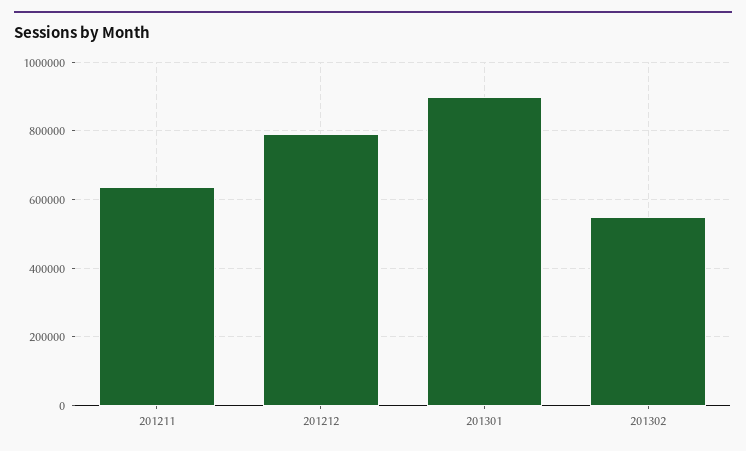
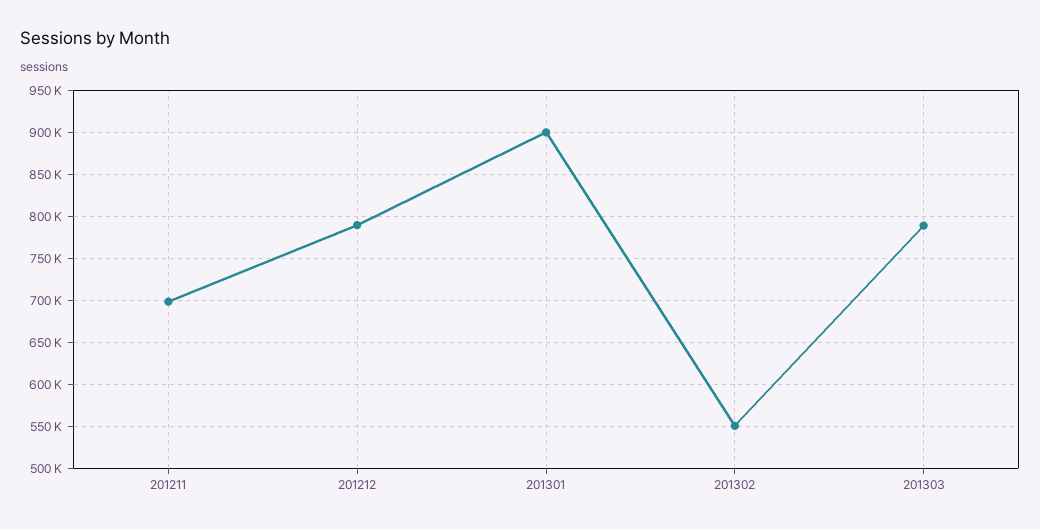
201211: 640000 -> 700000
201303: none -> 790000

